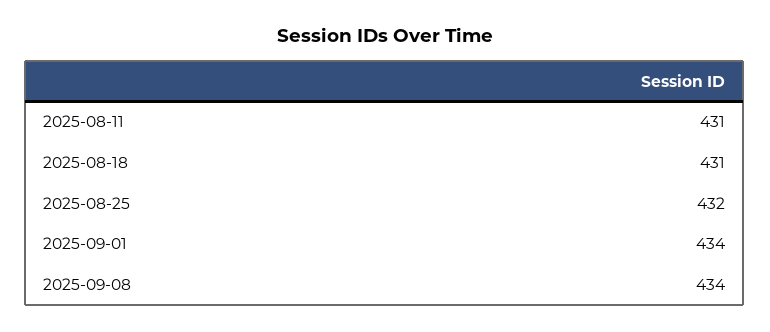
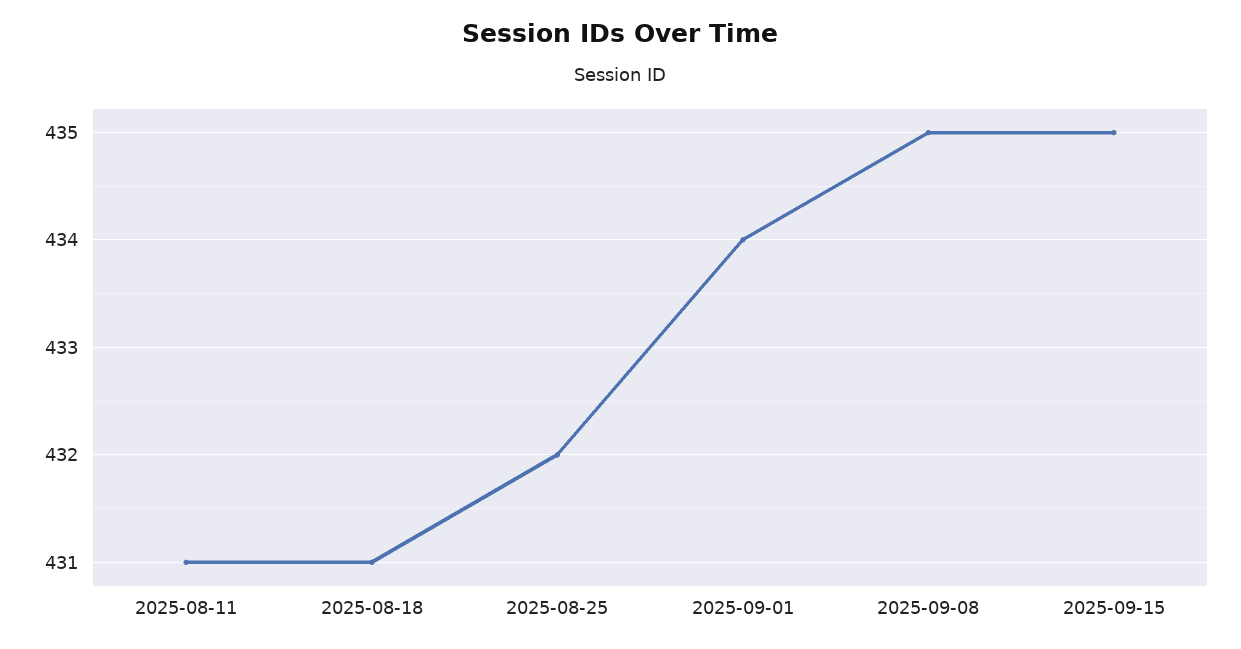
2025-09-08: 434 -> 435
2025-09-15: none -> 435

